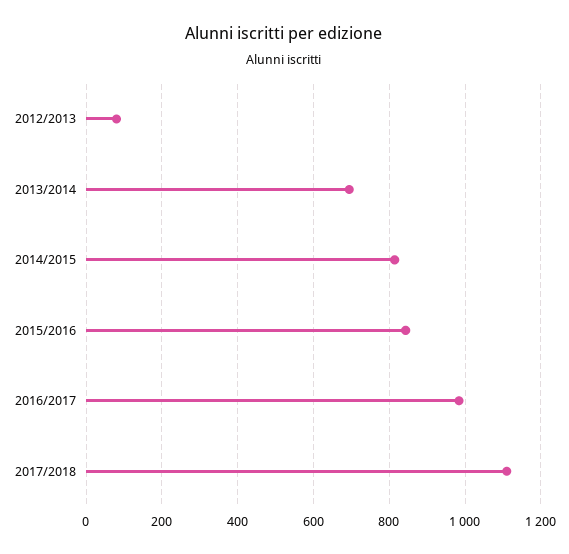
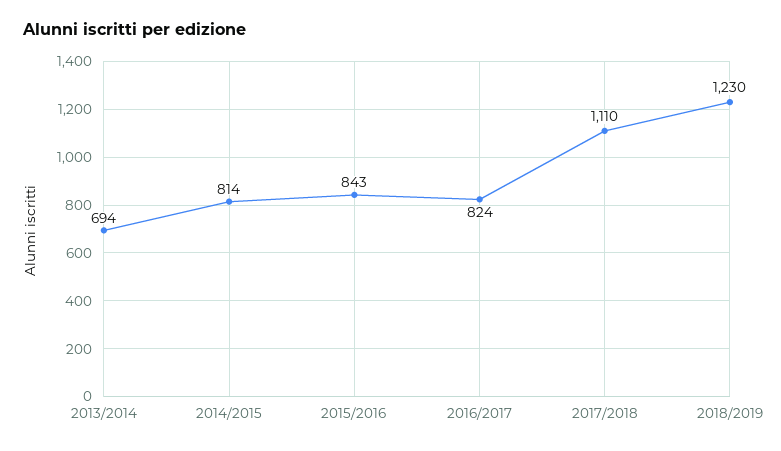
2012/2013: 80 -> none
2016/2017: 980 -> 824
2018/2019: none -> 1230

